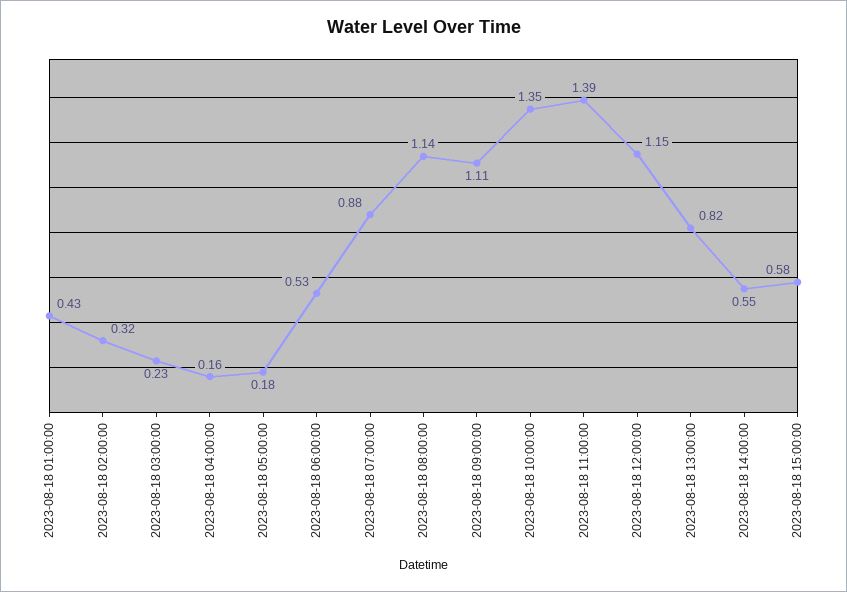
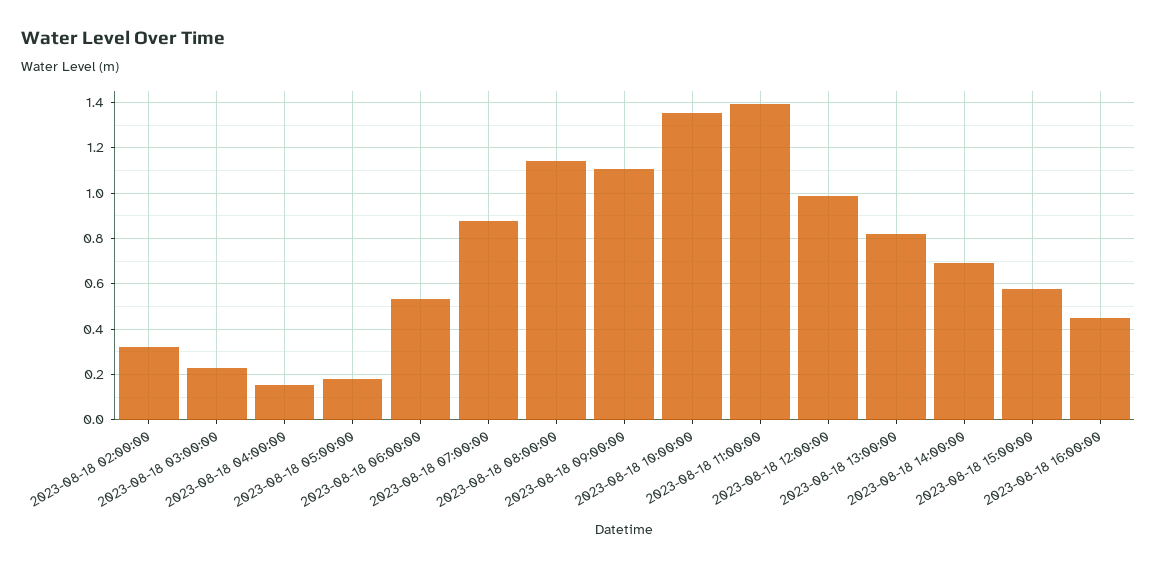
2023-08-18 01:00:00: 0.43 -> none
2023-08-18 12:00:00: 1.15 -> 1
2023-08-18 14:00:00: 0.55 -> 0.7
2023-08-18 16:00:00: none -> 0.45

